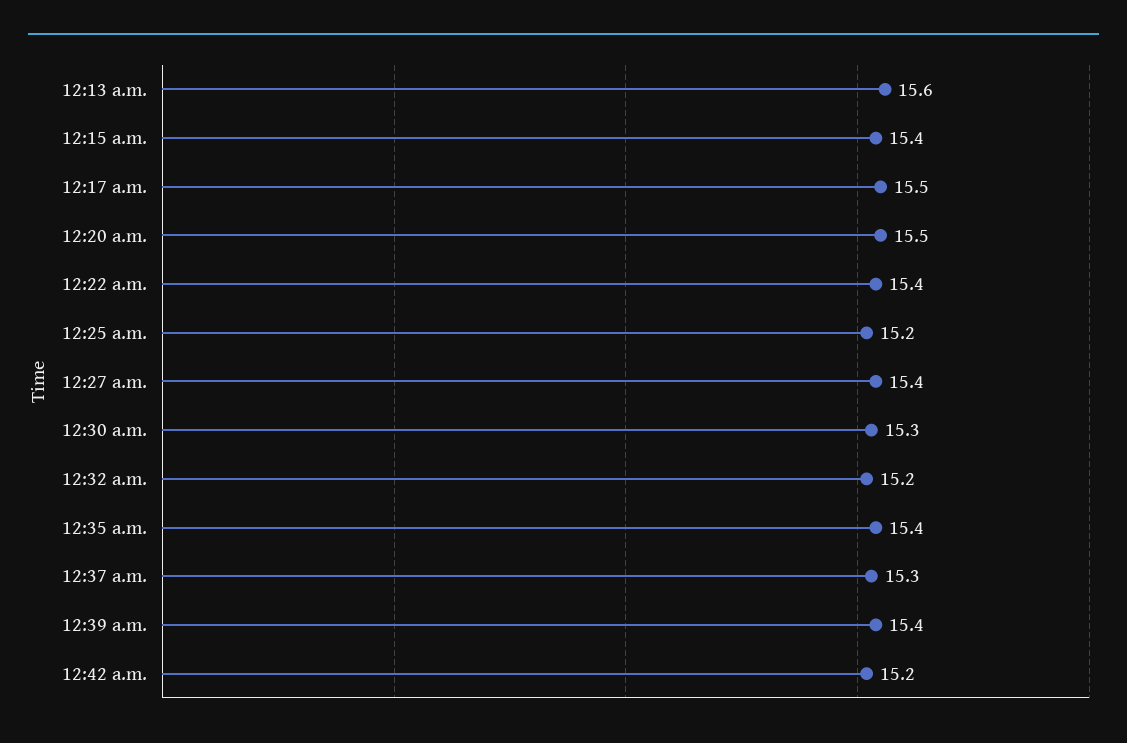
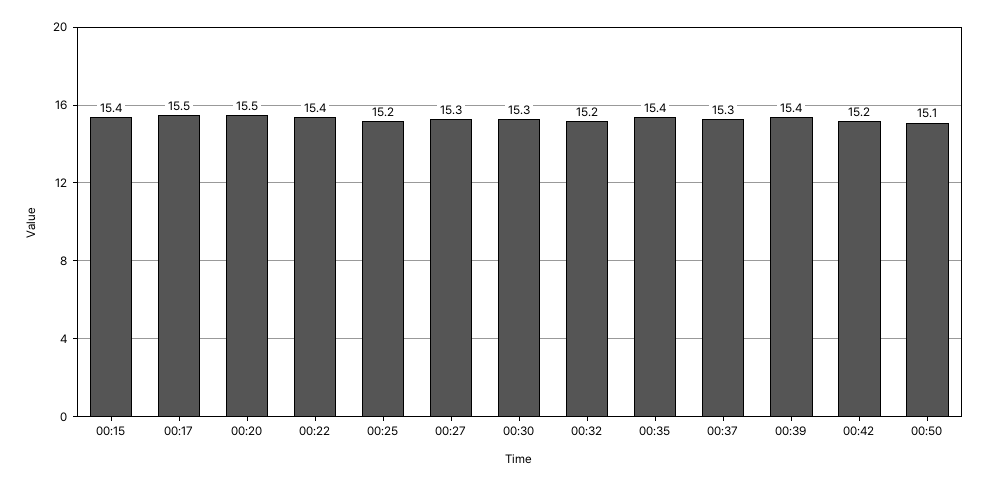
12:13 a.m.: 15.6 -> none
12:27 a.m.: 15.4 -> 15.3
00:50: none -> 15.1

